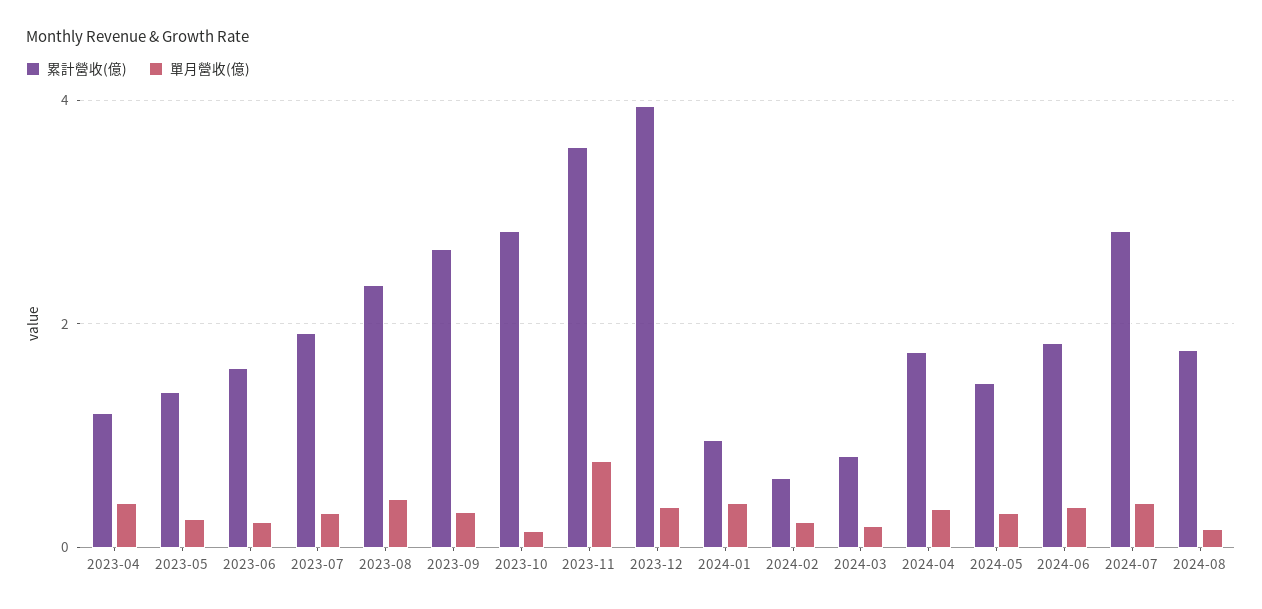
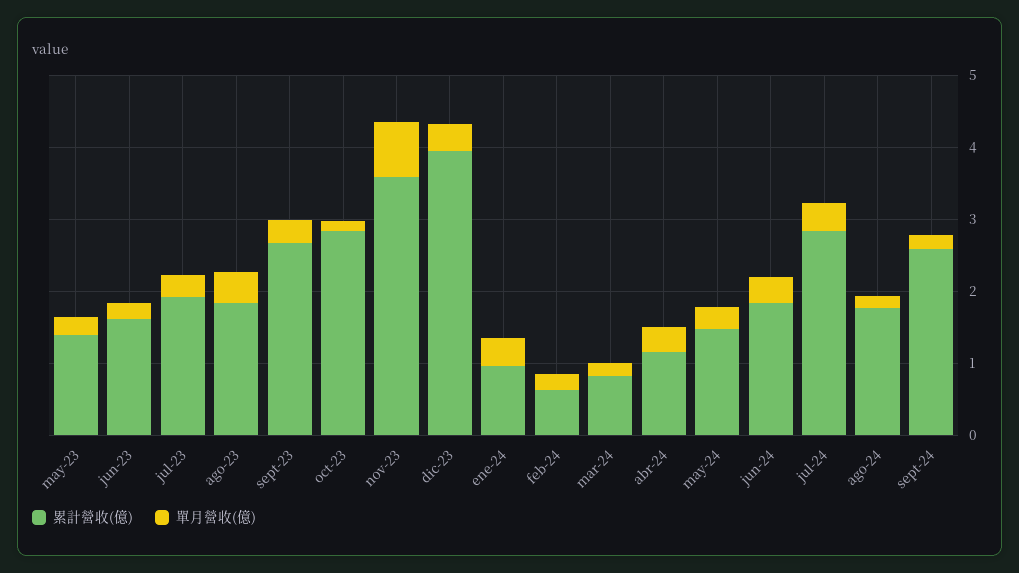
累計營收(億), 2023-04: 1.2 -> none
單月營收(億), 2023-04: 0.4 -> none
累計營收(億), 2023-08: 2.4 -> 1.8
累計營收(億), 2024-04: 1.8 -> 1.2
累計營收(億), sept-24: none -> 2.6
單月營收(億), sept-24: none -> 0.2

